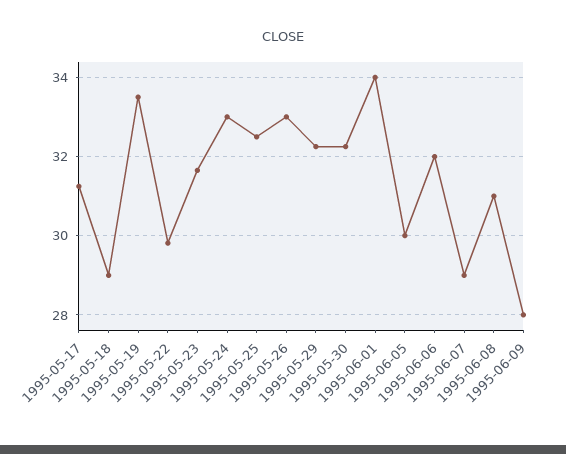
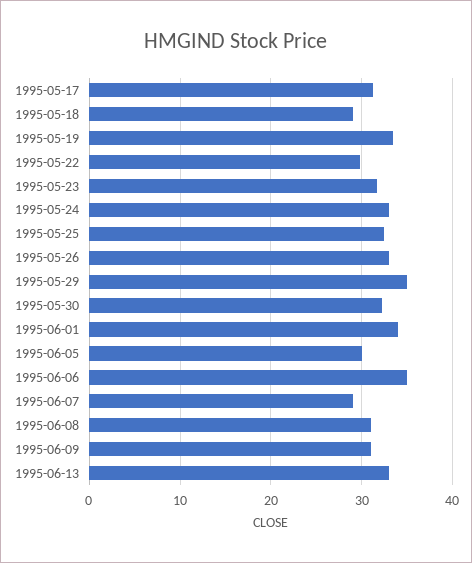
1995-05-29: 32.2 -> 35
1995-06-06: 32 -> 35
1995-06-09: 28 -> 31
1995-06-13: none -> 33

